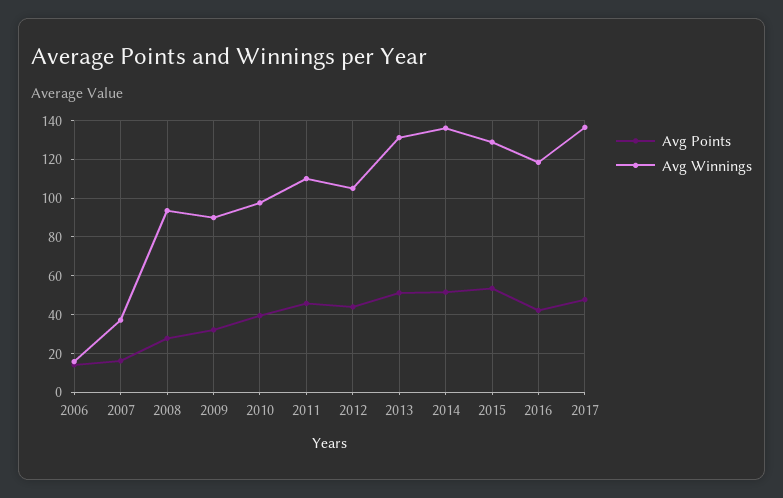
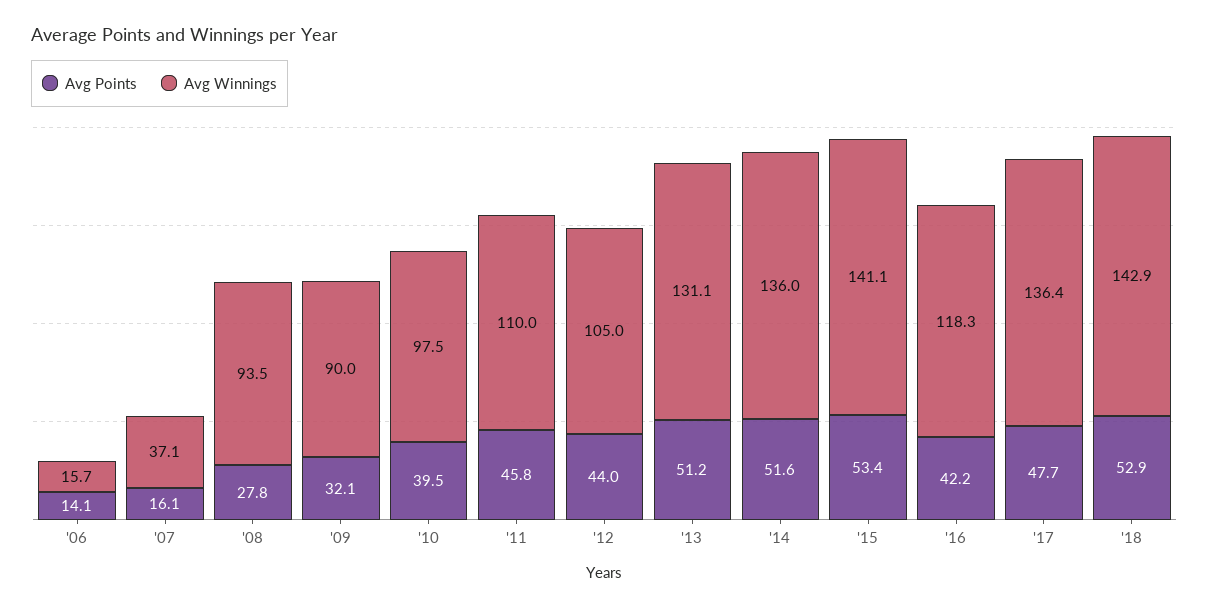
Avg Winnings, 2015: 130 -> 141.1
Avg Points, '18: none -> 52.9
Avg Winnings, '18: none -> 142.9

